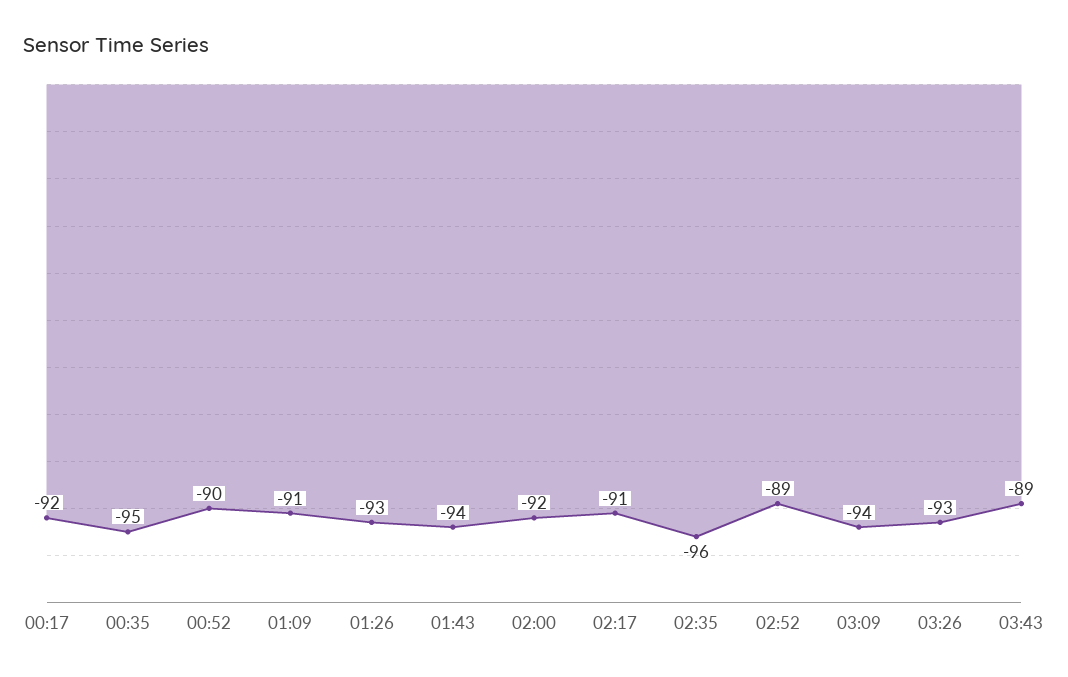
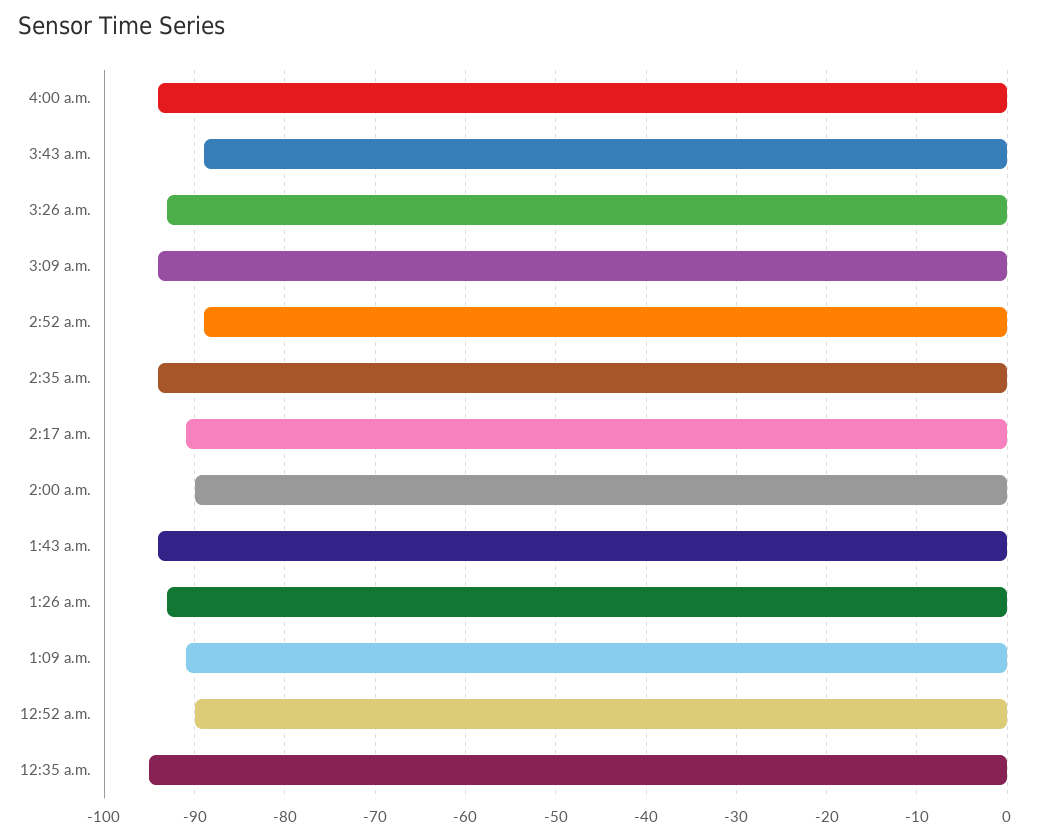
00:17: -92 -> none
02:00: -92 -> -90
02:35: -96 -> -94
4:00 a.m.: none -> -94

